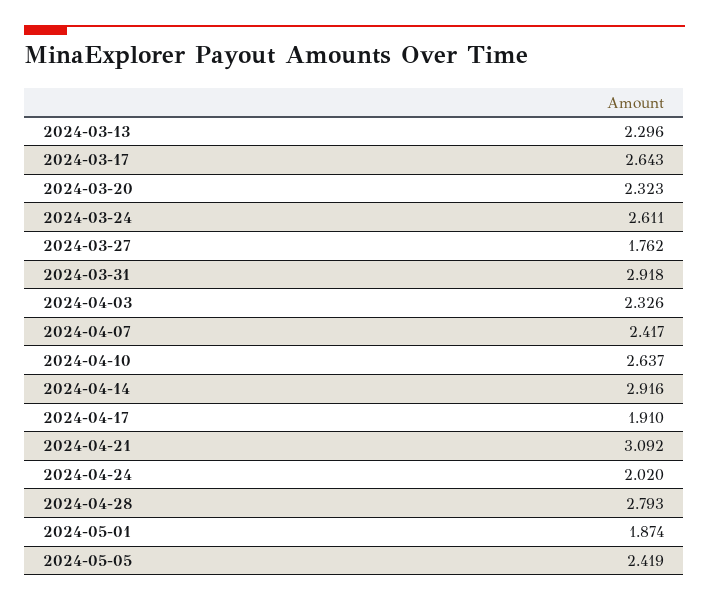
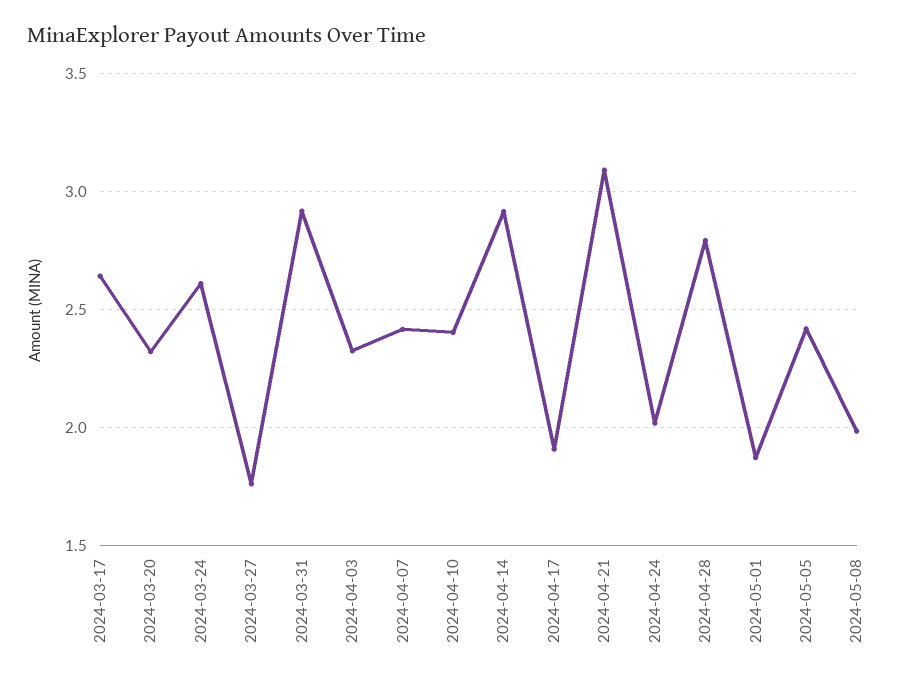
2024-03-13: 2.296 -> none
2024-04-10: 2.637 -> 2.4
2024-05-08: none -> 2

